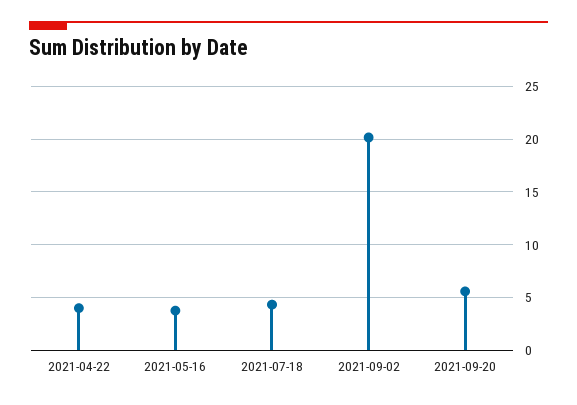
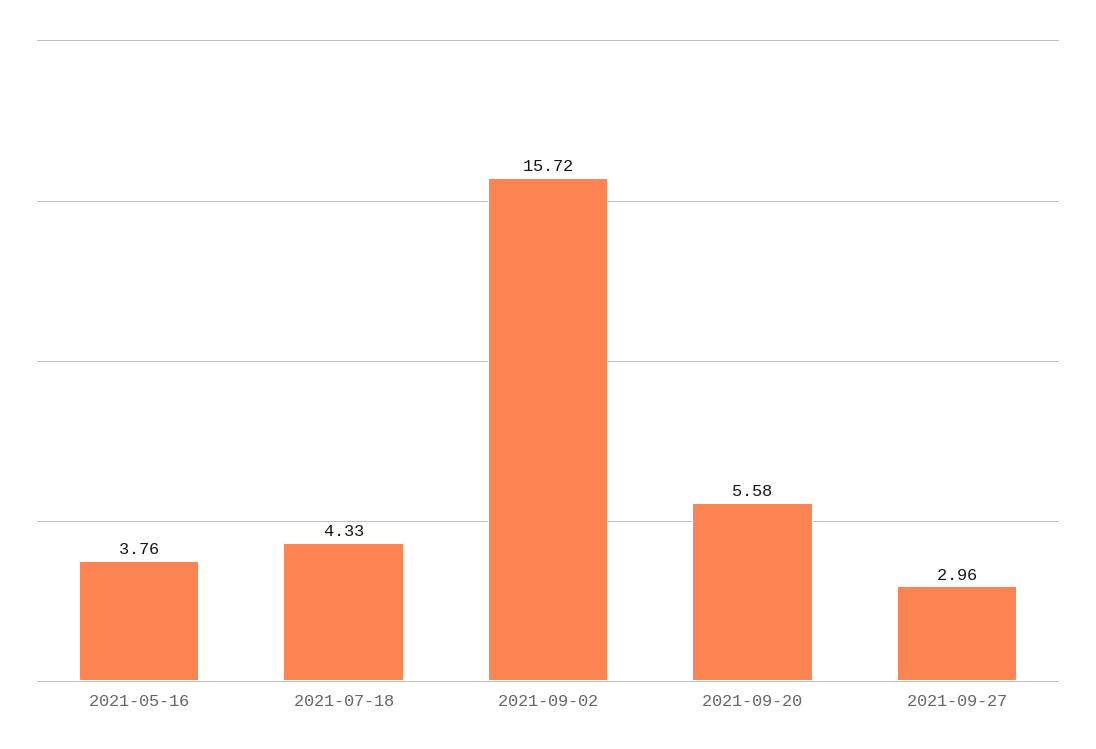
2021-04-22: 4 -> none
2021-09-02: 20 -> 15.72
2021-09-27: none -> 2.96

